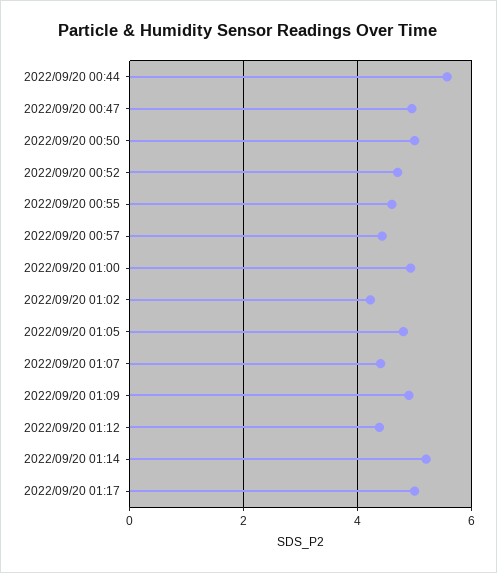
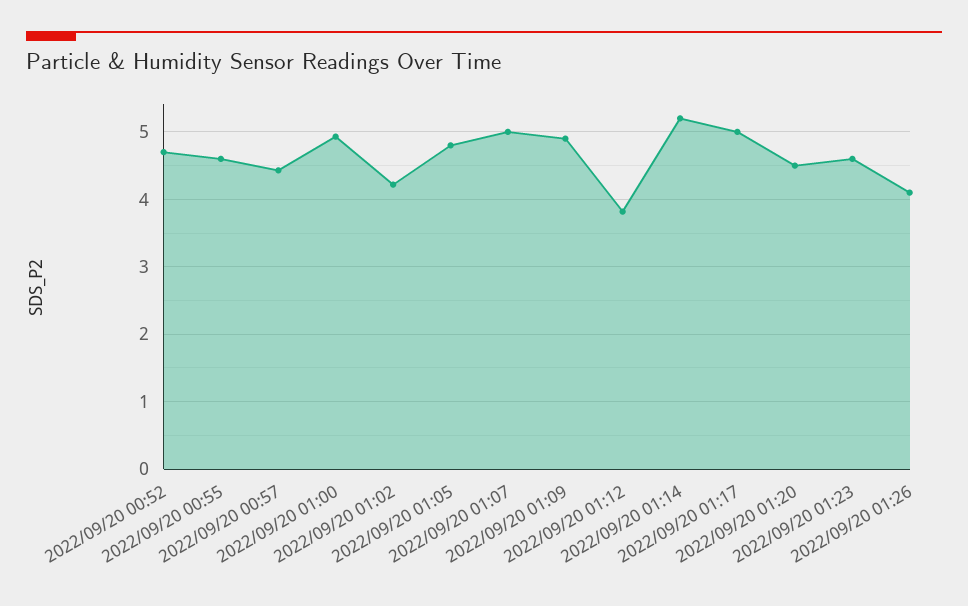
2022/09/20 00:44: 5.6 -> none
2022/09/20 00:47: 5 -> none
2022/09/20 00:50: 5 -> none
2022/09/20 01:07: 4.4 -> 5
2022/09/20 01:12: 4.4 -> 3.8
2022/09/20 01:20: none -> 4.5
2022/09/20 01:23: none -> 4.6
2022/09/20 01:26: none -> 4.1

